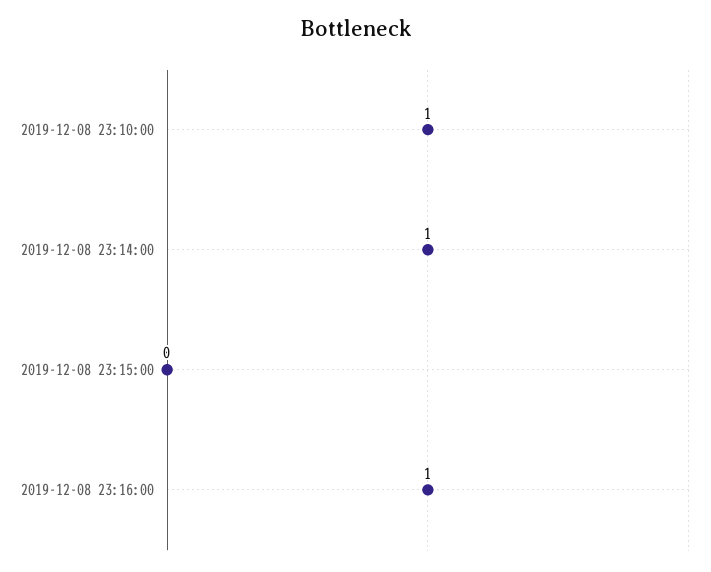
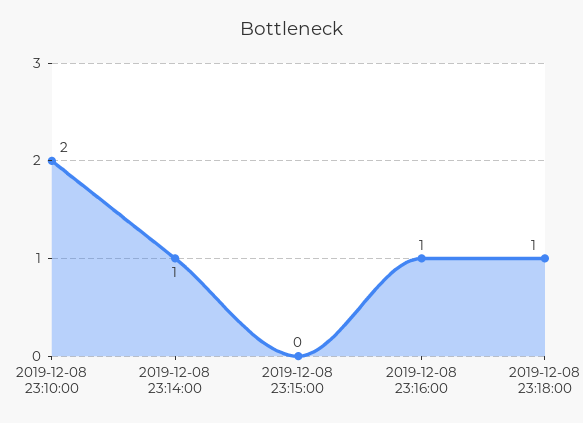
2019-12-08 23:10:00: 1 -> 2
2019-12-08 23:18:00: none -> 1

